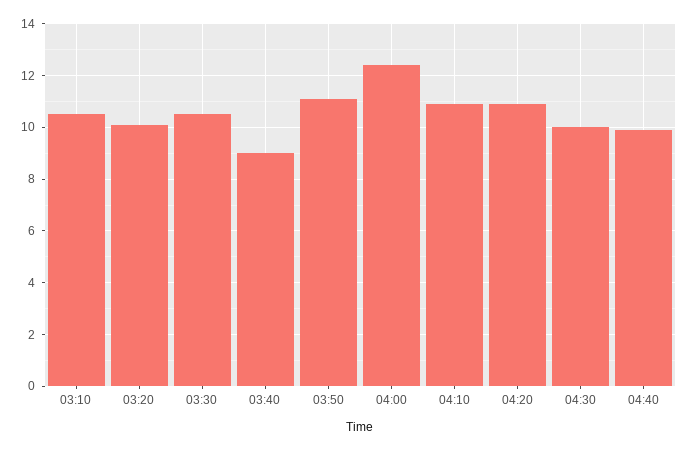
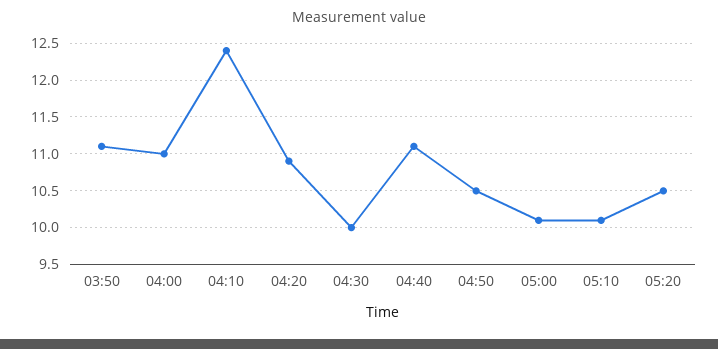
03:10: 10.5 -> none
03:20: 10 -> none
03:30: 10.5 -> none
03:40: 9 -> none
04:00: 12.5 -> 11
04:10: 11 -> 12.4
04:40: 10 -> 11.1
04:50: none -> 10.5
05:00: none -> 10.1
05:10: none -> 10.1
05:20: none -> 10.5

